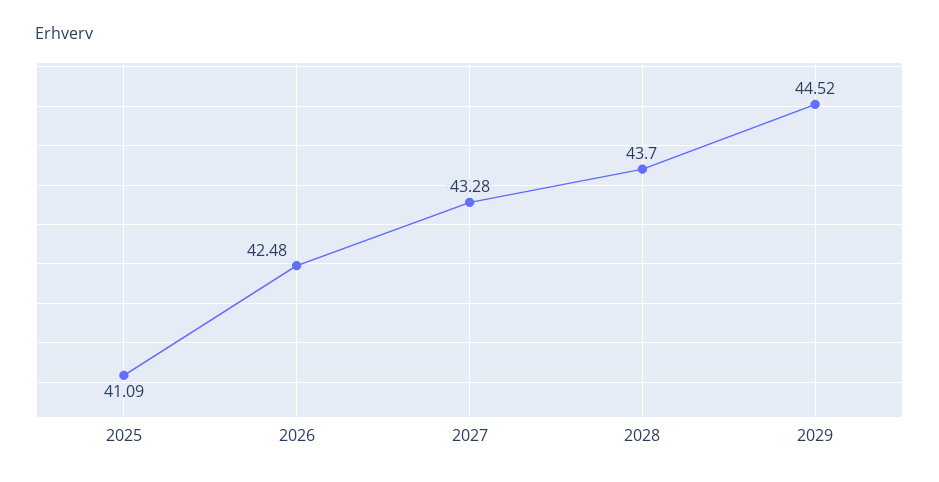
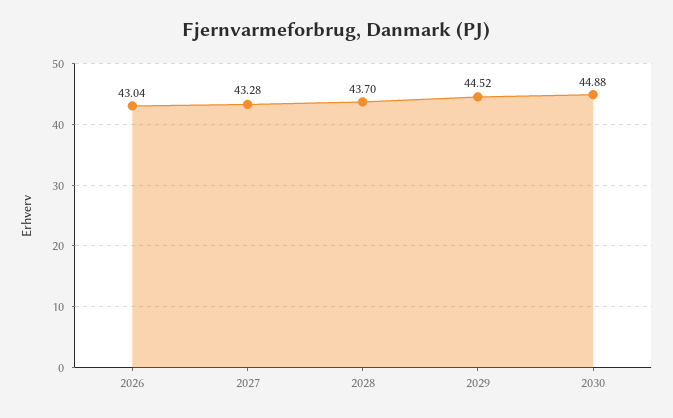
2025: 41.09 -> none
2026: 42.48 -> 43.04
2030: none -> 44.88

